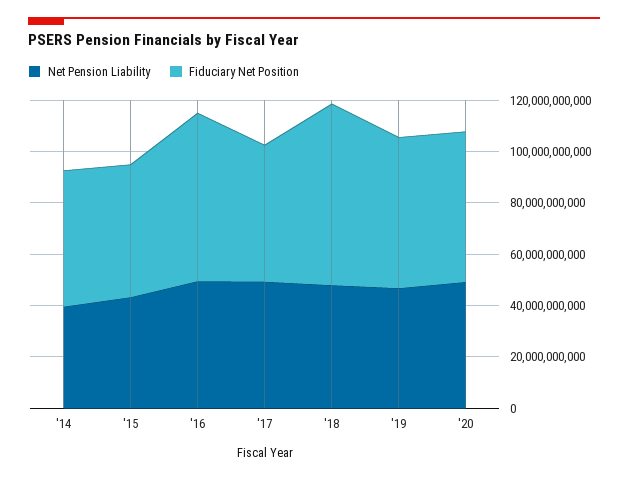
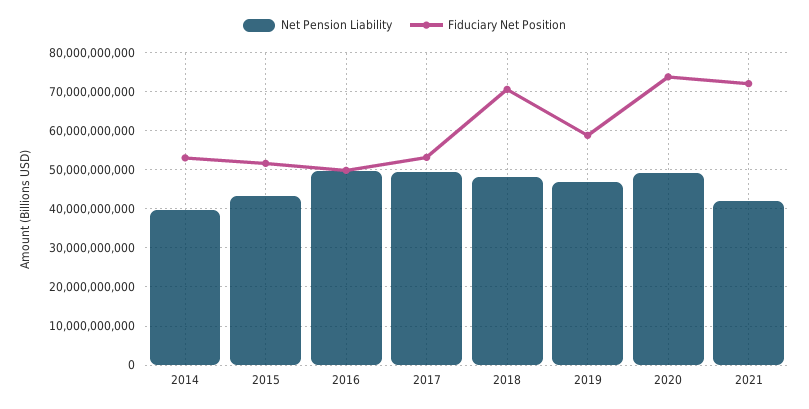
Fiduciary Net Position, '16: 65000000000 -> 50000000000
Fiduciary Net Position, '20: 60000000000 -> 74000000000
Net Pension Liability, 2021: none -> 42000000000
Fiduciary Net Position, 2021: none -> 72000000000

